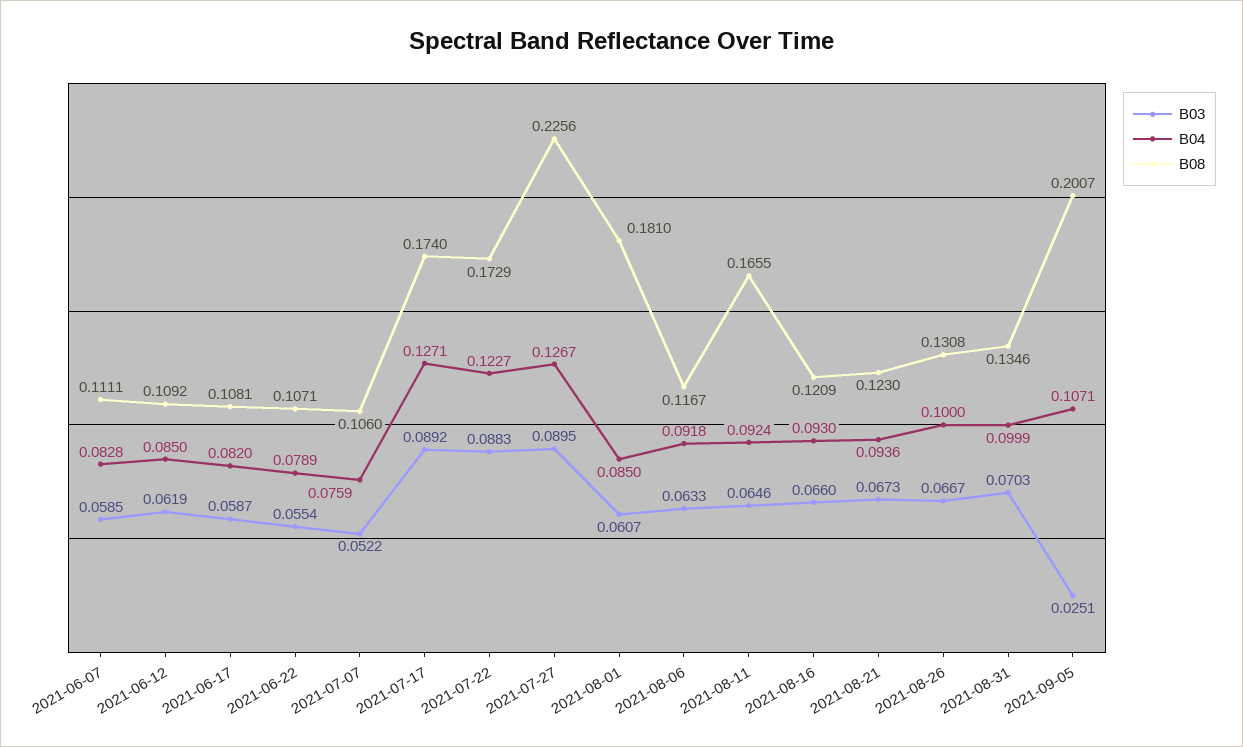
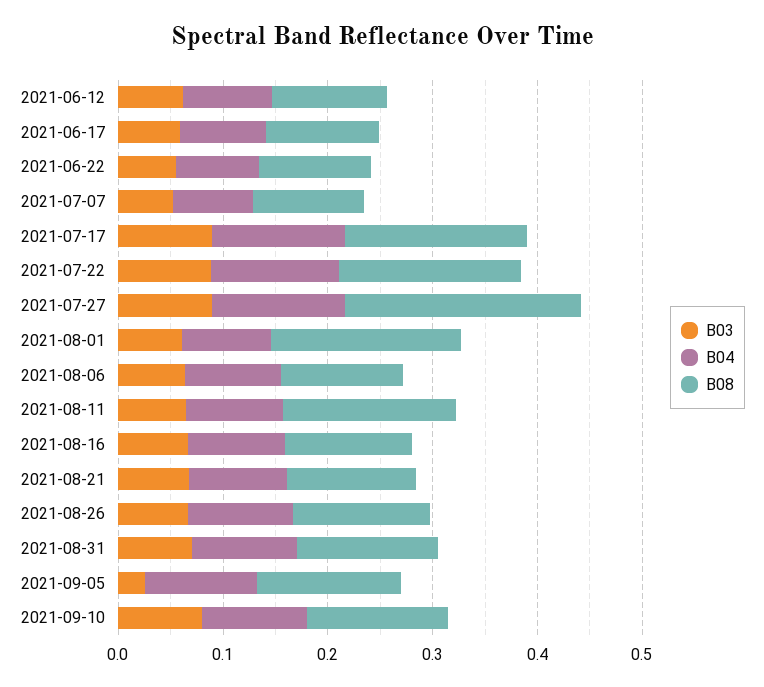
B03, 2021-06-07: 0.0585 -> none
B04, 2021-06-07: 0.0828 -> none
B08, 2021-06-07: 0.1111 -> none
B08, 2021-09-05: 0.2007 -> 0.14
B03, 2021-09-10: none -> 0.08
B04, 2021-09-10: none -> 0.1
B08, 2021-09-10: none -> 0.14

